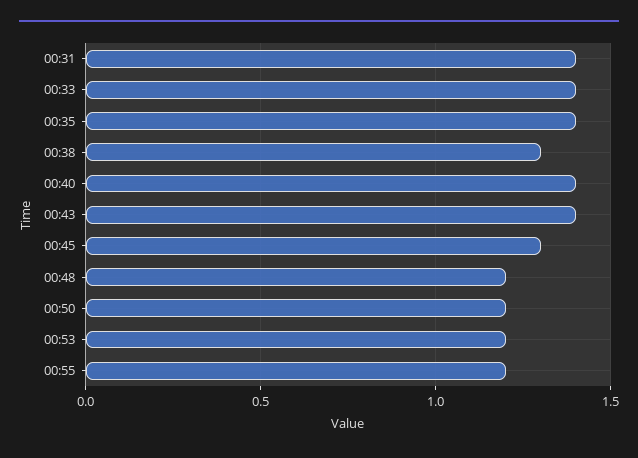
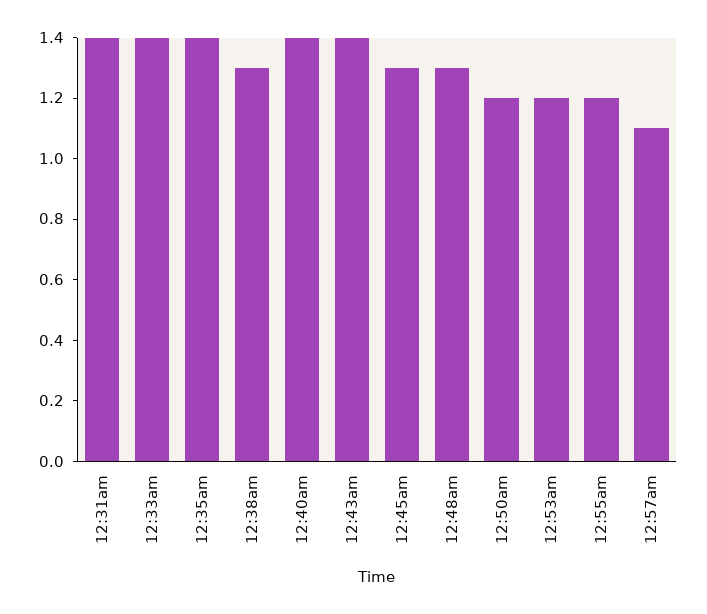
00:48: 1.2 -> 1.3
12:57am: none -> 1.1

